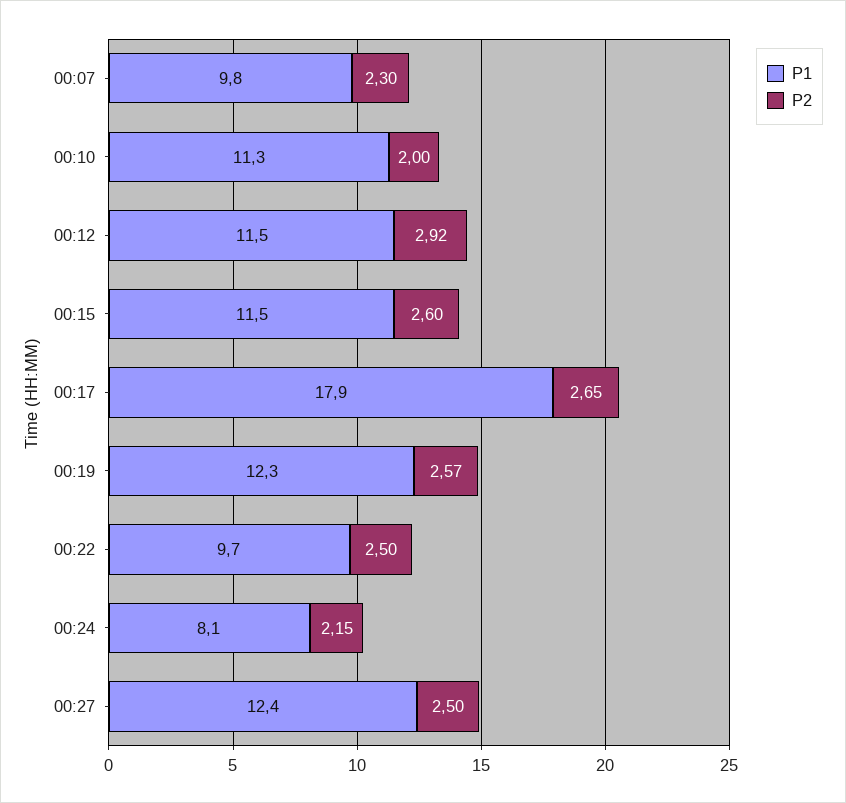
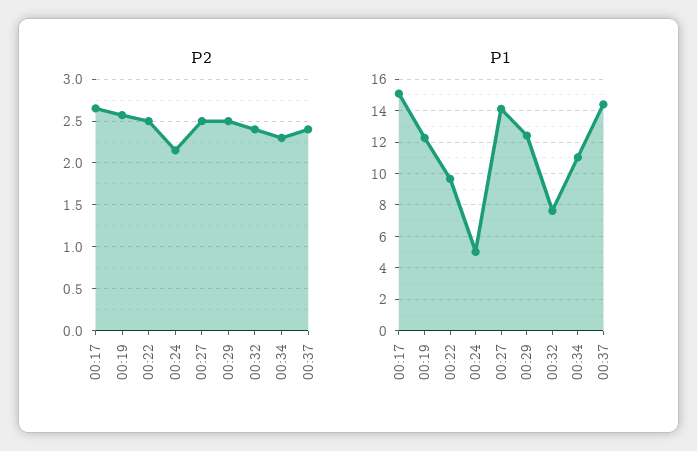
P1, 00:07: 9.8 -> none
P2, 00:07: 2.3 -> none
P1, 00:10: 11.3 -> none
P2, 00:10: 2 -> none
P1, 00:12: 11.5 -> none
P2, 00:12: 2.92 -> none
P1, 00:15: 11.5 -> none
P2, 00:15: 2.6 -> none
P1, 00:17: 17.9 -> 15
P1, 00:24: 8.1 -> 5
P1, 00:27: 12.4 -> 14
P2, 00:29: none -> 2.5
P2, 00:32: none -> 2.4
P2, 00:34: none -> 2.3
P2, 00:37: none -> 2.4
P1, 00:29: none -> 12.5
P1, 00:32: none -> 7.5
P1, 00:34: none -> 11
P1, 00:37: none -> 14.5

